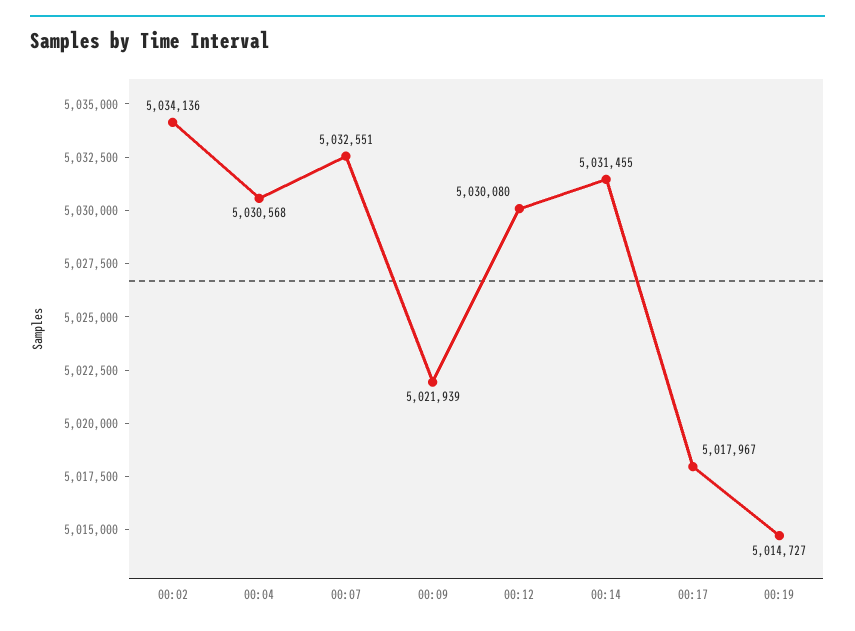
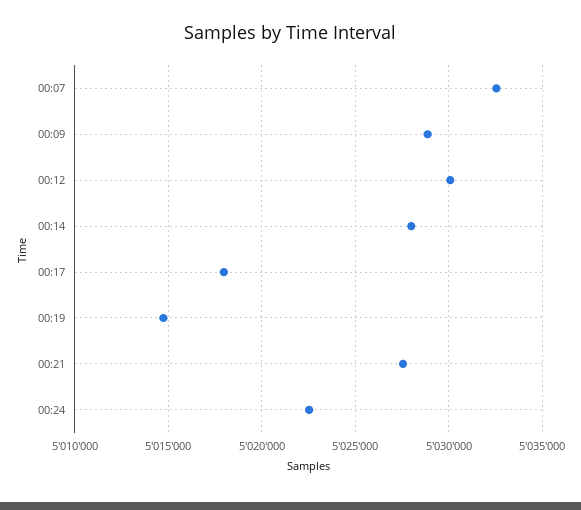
00:02: 5034136 -> none
00:04: 5030568 -> none
00:09: 5021939 -> 5029000
00:14: 5031455 -> 5028000
00:21: none -> 5027500
00:24: none -> 5022500

